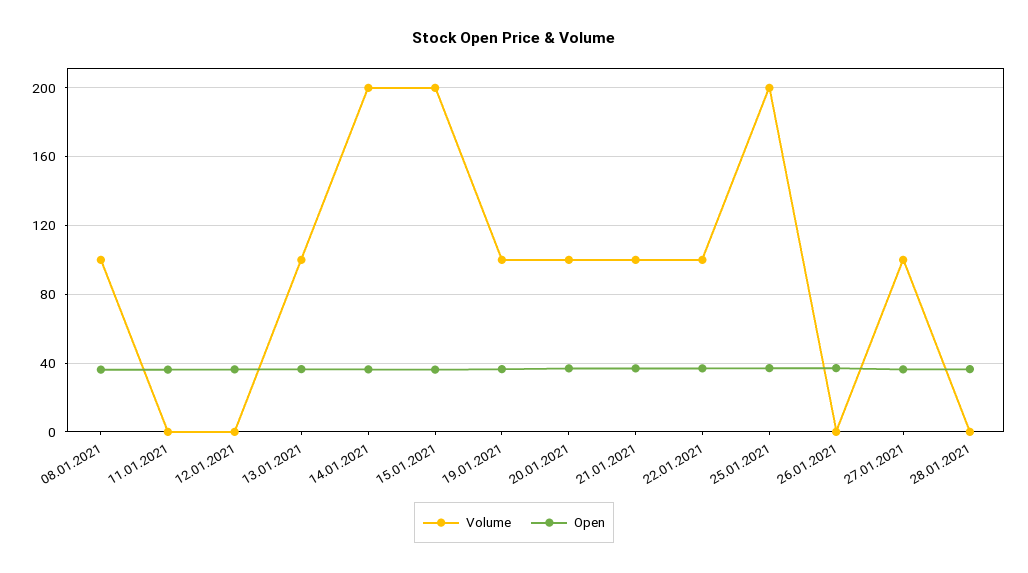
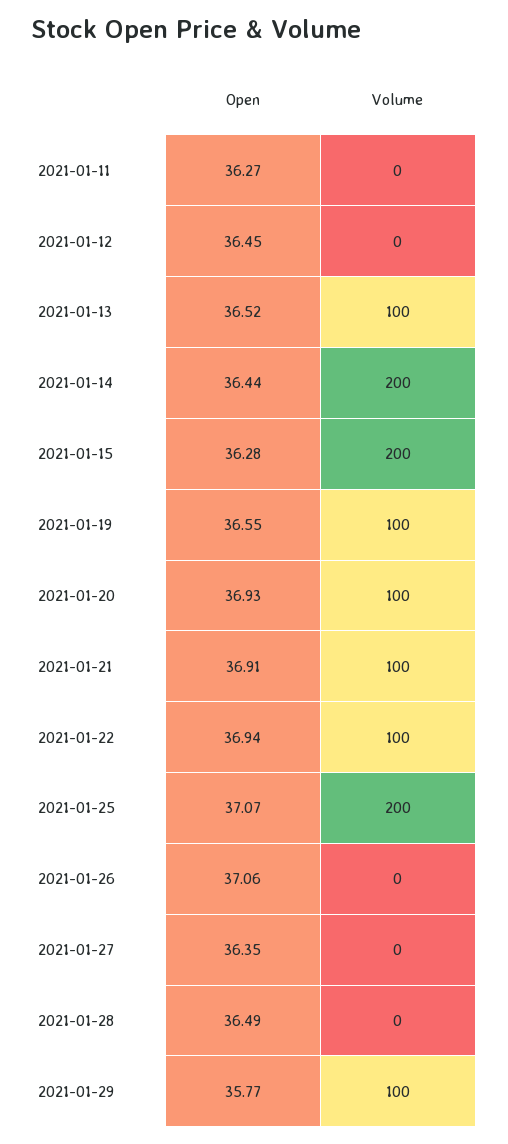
Volume, 08.01.2021: 100 -> none
Open, 08.01.2021: 35 -> none
Volume, 27.01.2021: 100 -> 0
Open, 2021-01-29: none -> 35.77
Volume, 2021-01-29: none -> 100

